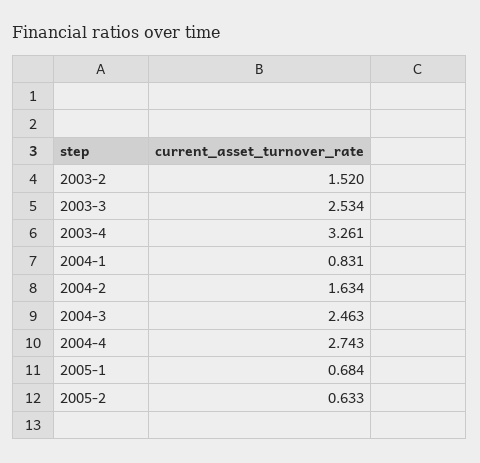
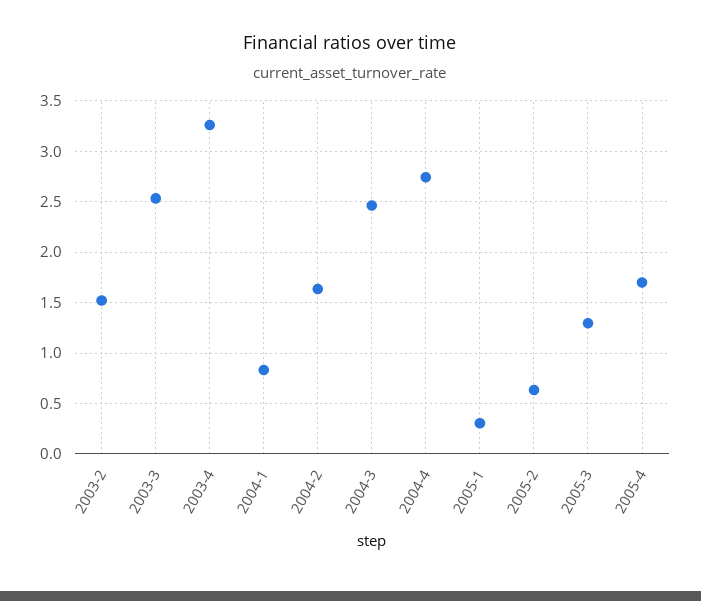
2005-1: 0.684 -> 0.3
2005-3: none -> 1.3
2005-4: none -> 1.7

